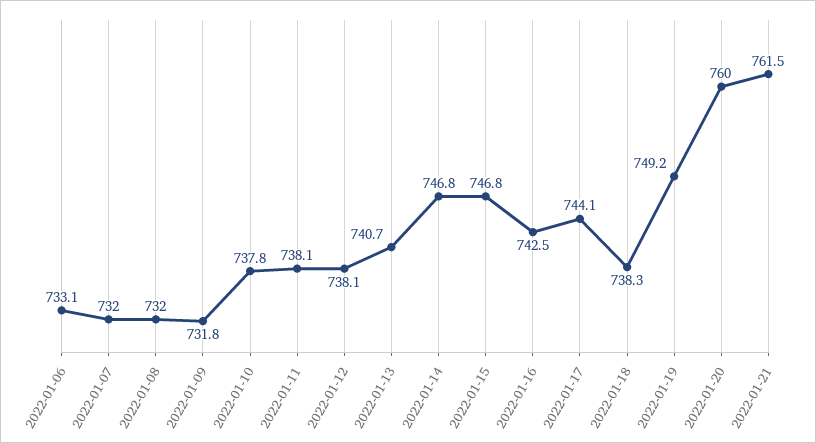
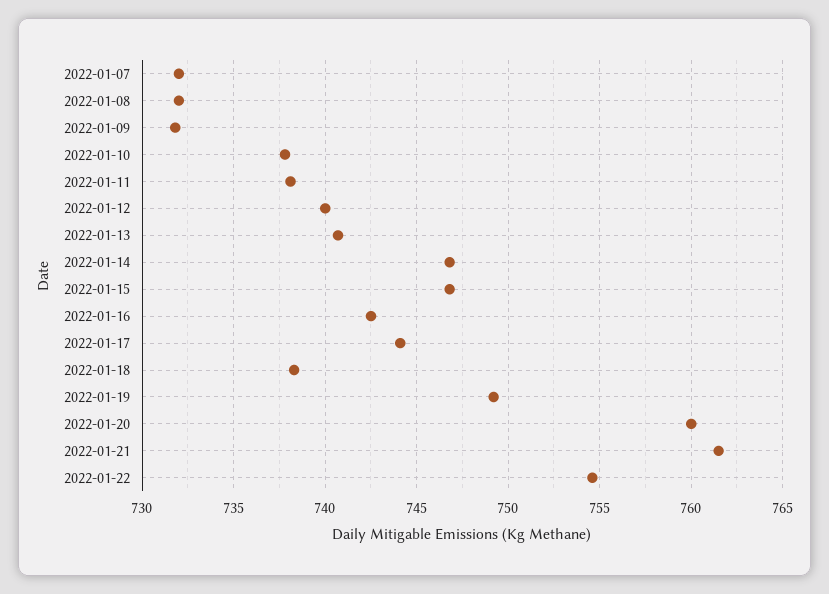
2022-01-06: 733.1 -> none
2022-01-12: 738.1 -> 740
2022-01-22: none -> 754.5

